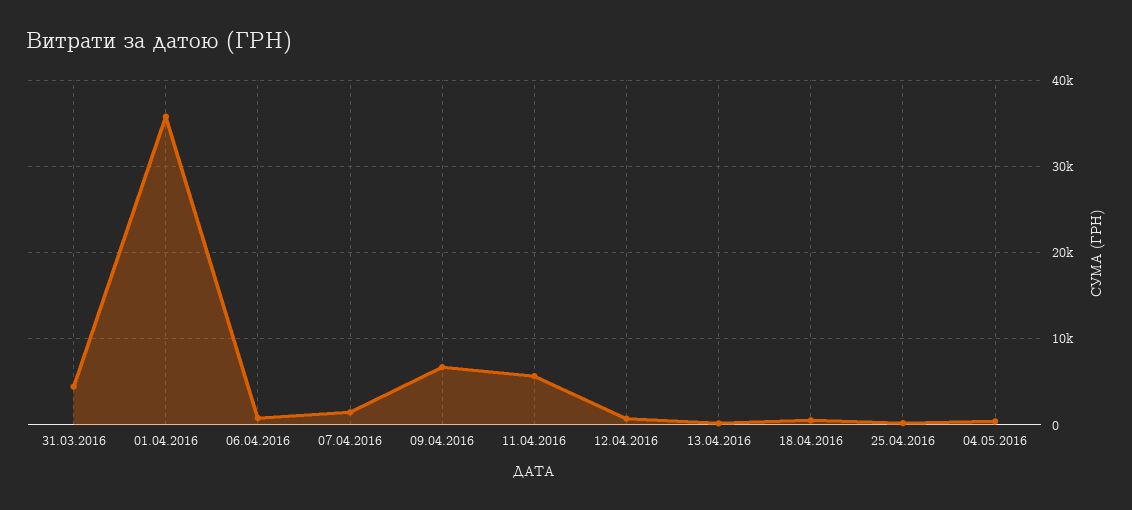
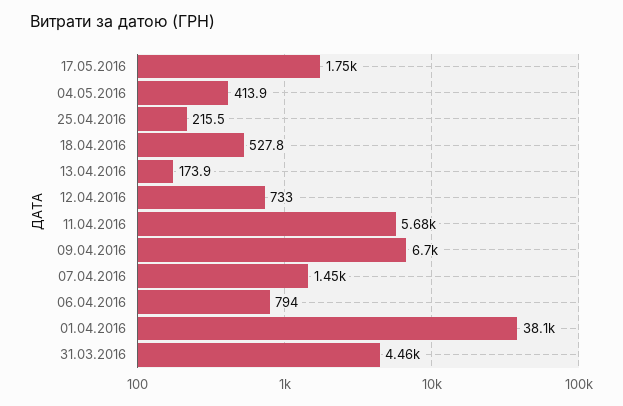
01.04.2016: 36000 -> 38100
17.05.2016: none -> 1750

